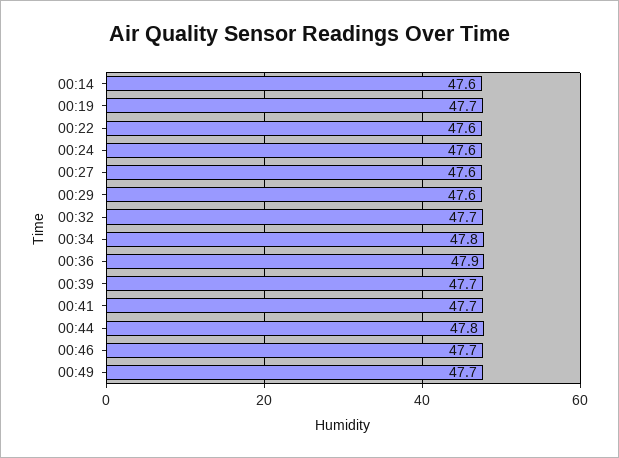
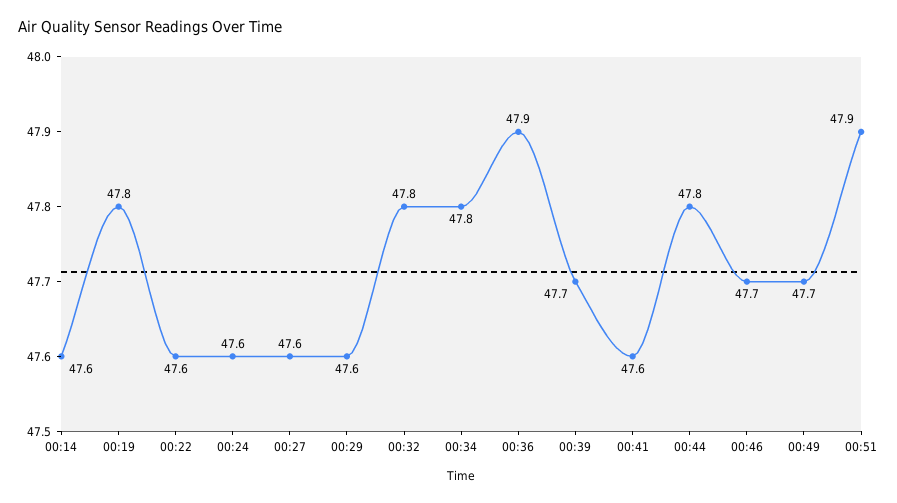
00:19: 47.7 -> 47.8
00:32: 47.7 -> 47.8
00:41: 47.7 -> 47.6
00:51: none -> 47.9

